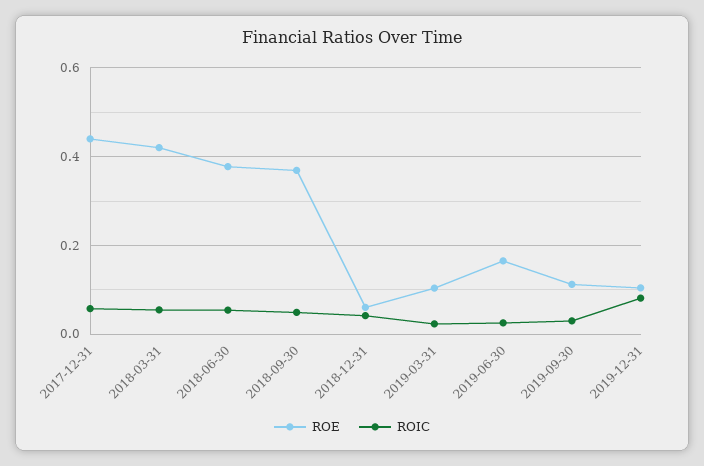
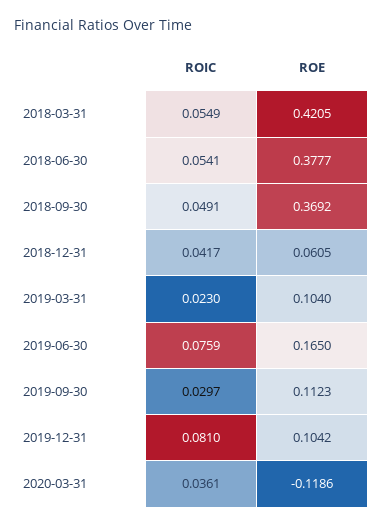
ROE, 2017-12-31: 0.44 -> none
ROIC, 2017-12-31: 0.06 -> none
ROIC, 2019-06-30: 0.02 -> 0.0759
ROIC, 2020-03-31: none -> 0.0361
ROE, 2020-03-31: none -> -0.1186

